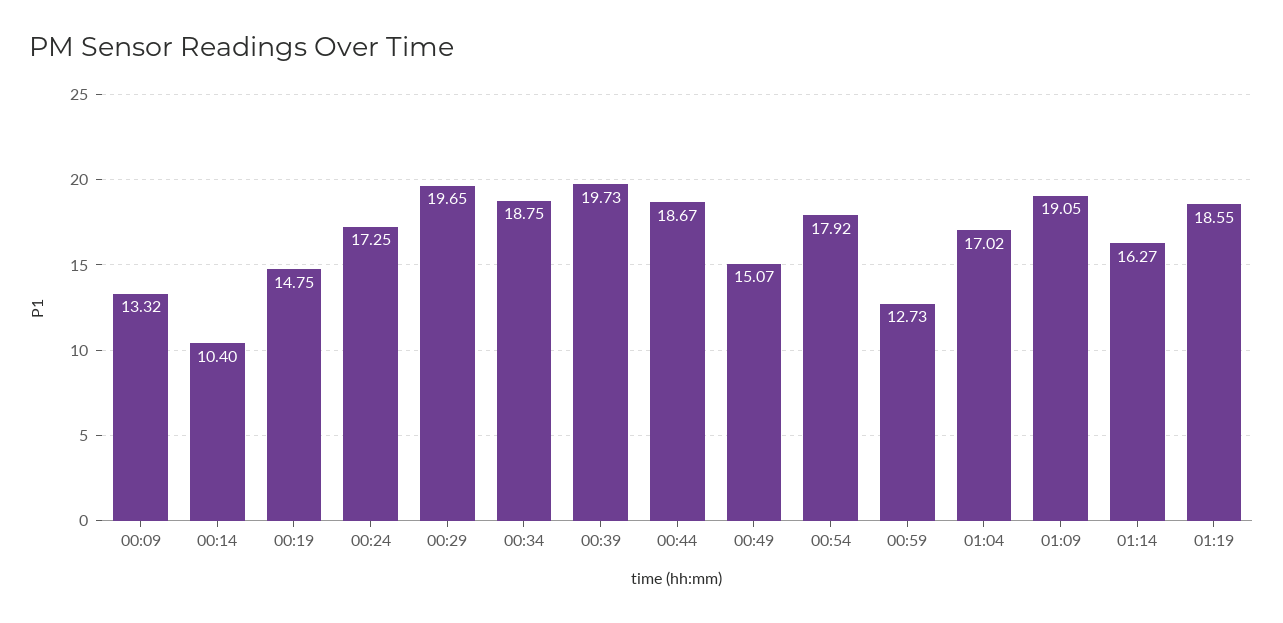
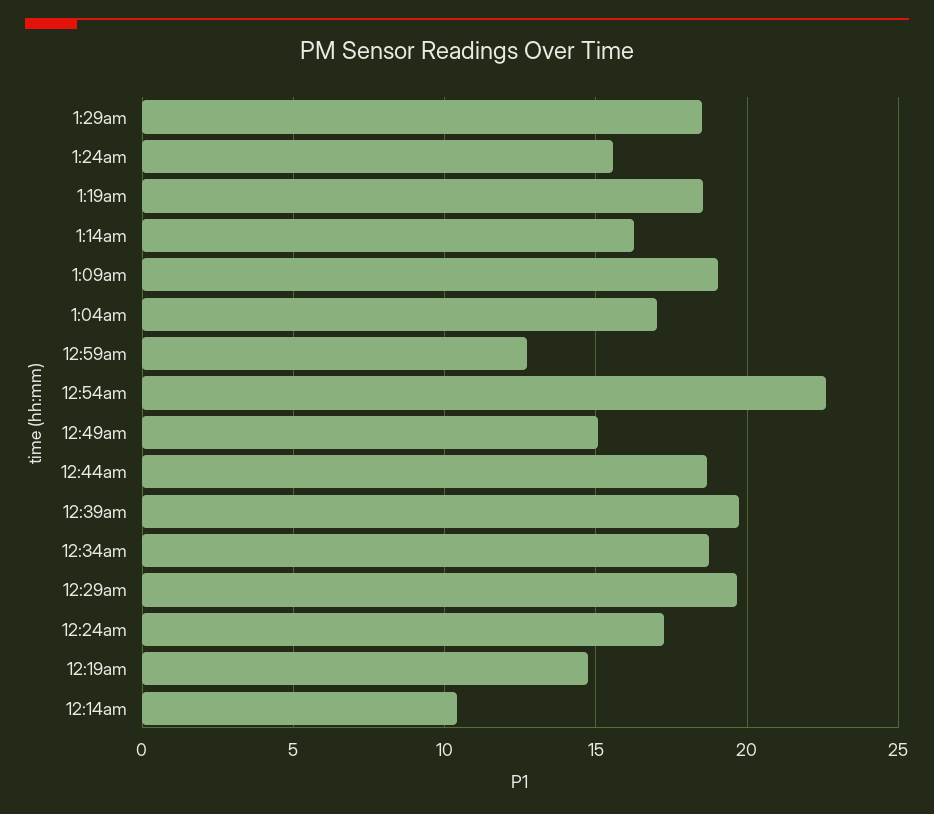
00:09: 13.32 -> none
00:54: 17.92 -> 22.5
1:29am: none -> 18.5
1:24am: none -> 15.5

